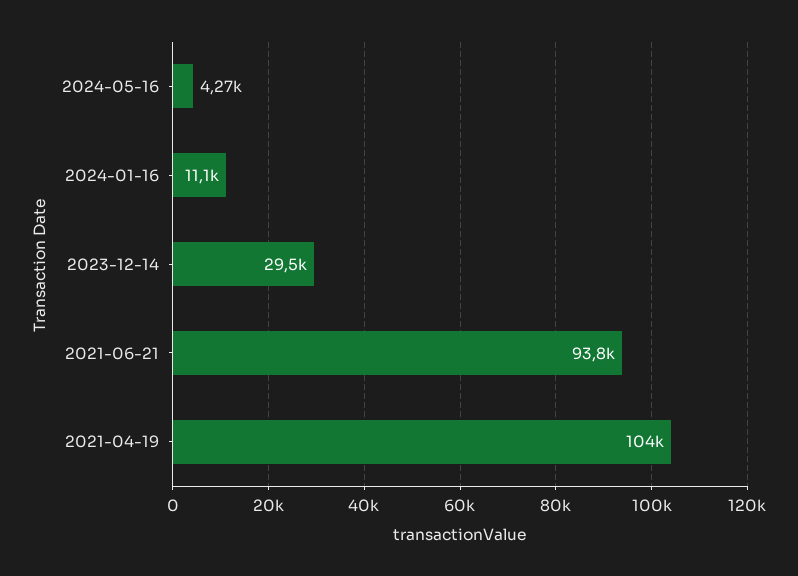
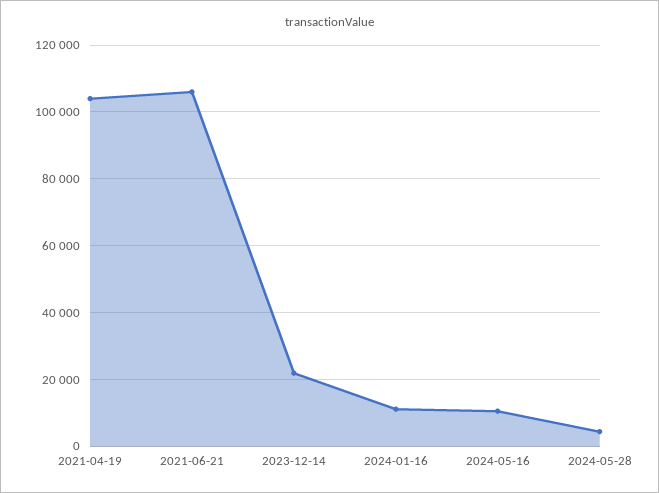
2024-05-16: 4270 -> 10000
2023-12-14: 29500 -> 22000
2021-06-21: 93800 -> 106000
2024-05-28: none -> 4000

